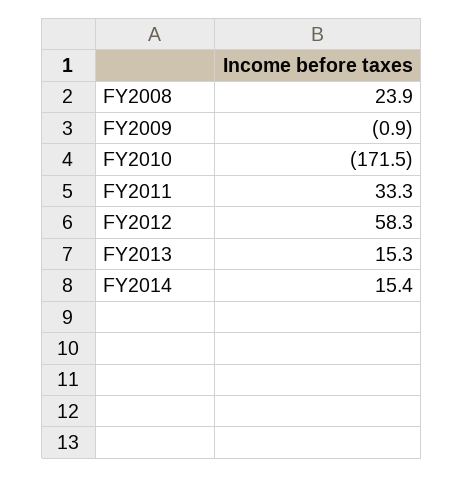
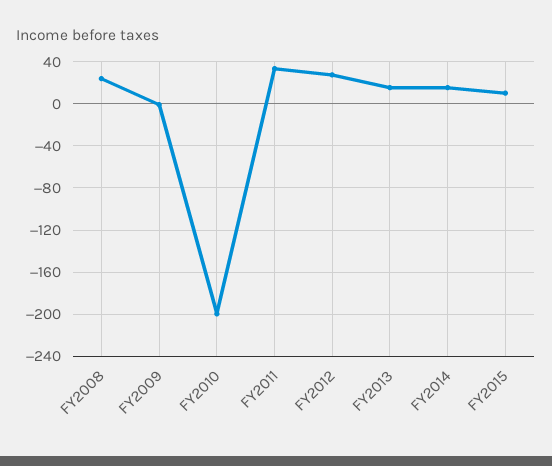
FY2010: -171.5 -> -200
FY2012: 58.3 -> 30
FY2015: none -> 10

